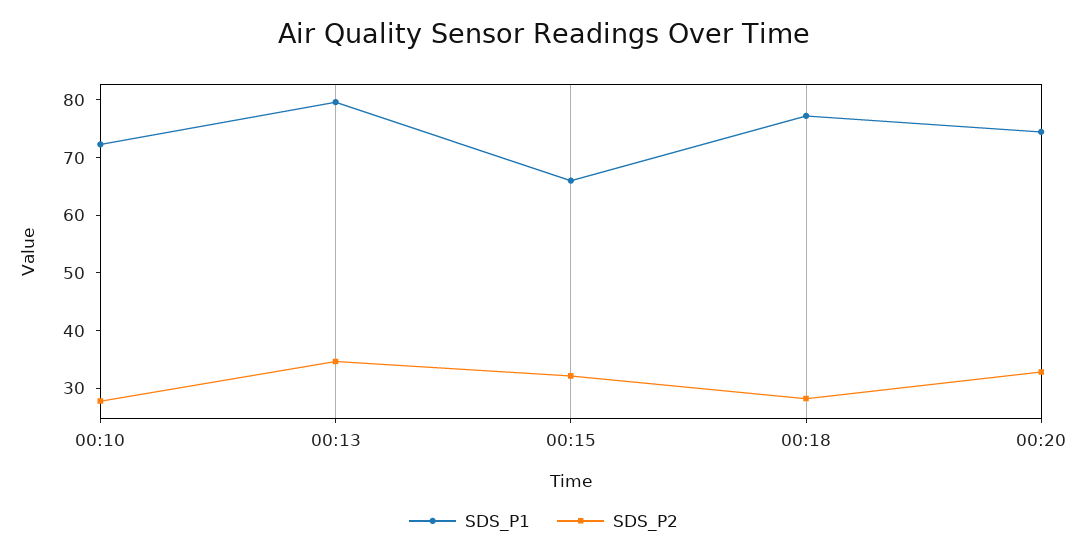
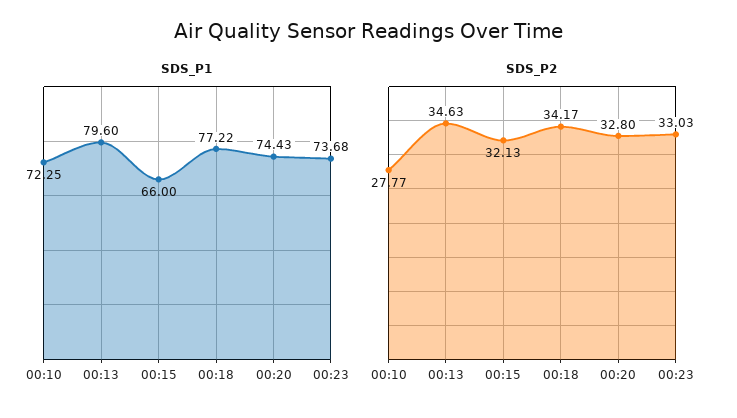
SDS_P2, 00:18: 28 -> 34.17
SDS_P1, 00:23: none -> 73.68
SDS_P2, 00:23: none -> 33.03

